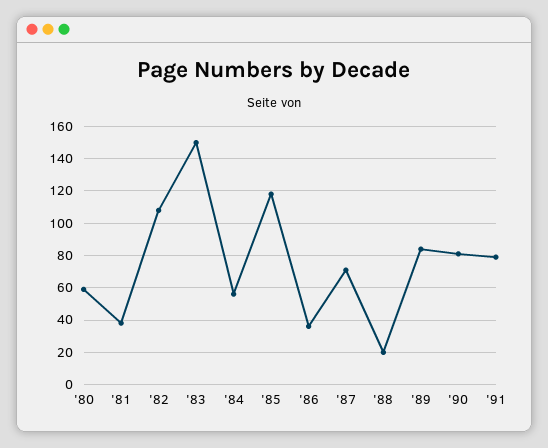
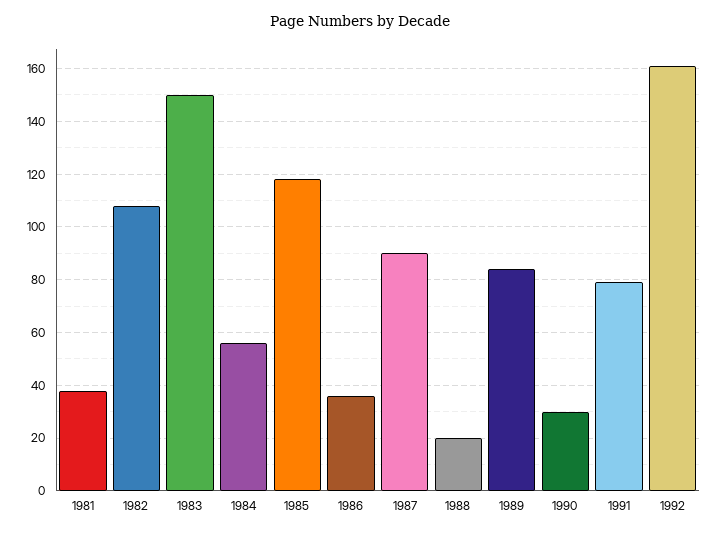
'80: 60 -> none
'87: 70 -> 90
'90: 80 -> 30
1992: none -> 160

